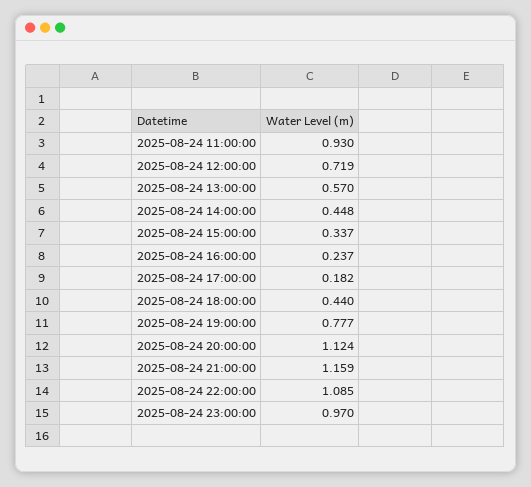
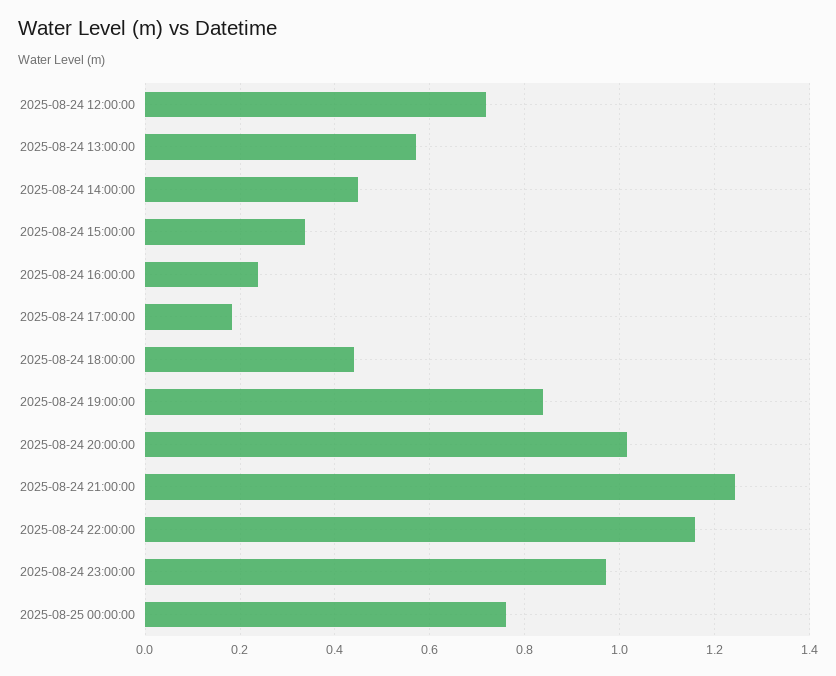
2025-08-24 11:00:00: 0.93 -> none
2025-08-24 19:00:00: 0.777 -> 0.84
2025-08-24 20:00:00: 1.124 -> 1.02
2025-08-24 21:00:00: 1.159 -> 1.24
2025-08-24 22:00:00: 1.085 -> 1.16
2025-08-25 00:00:00: none -> 0.76

